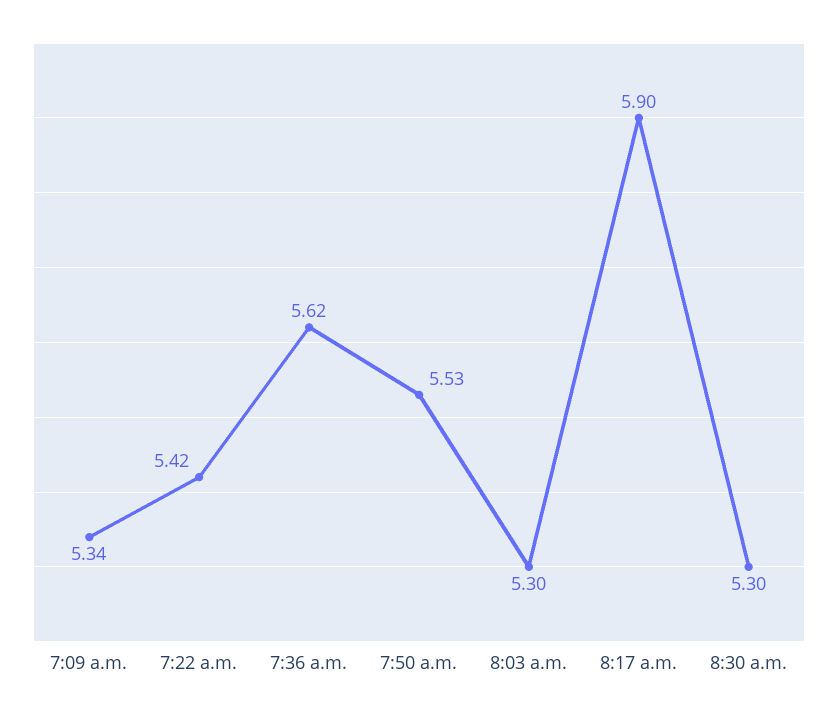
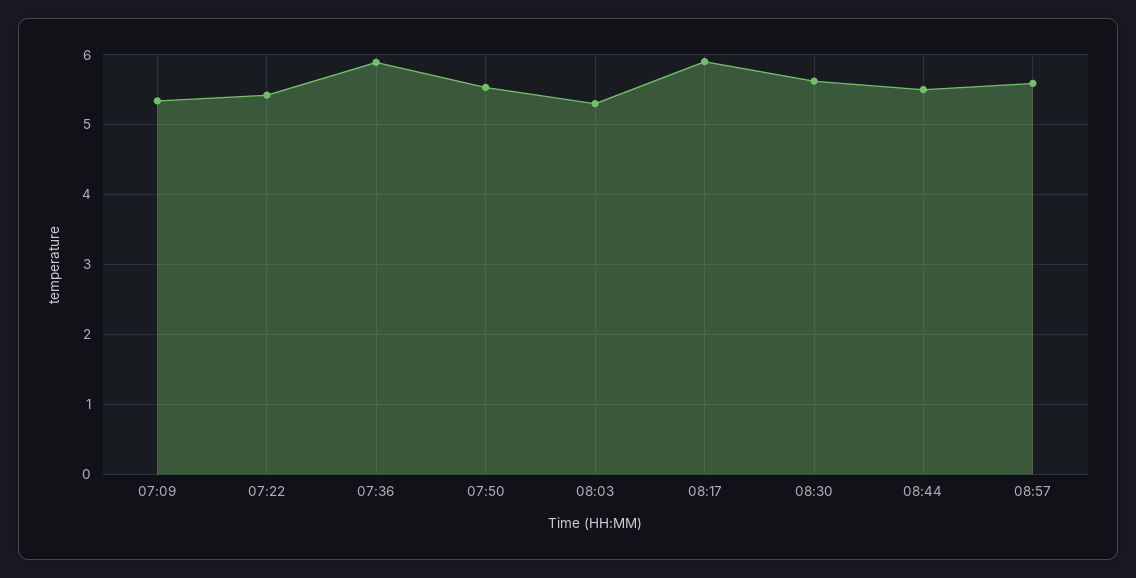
7:36 a.m.: 5.62 -> 5.9
8:30 a.m.: 5.3 -> 5.6
08:44: none -> 5.5
08:57: none -> 5.6

